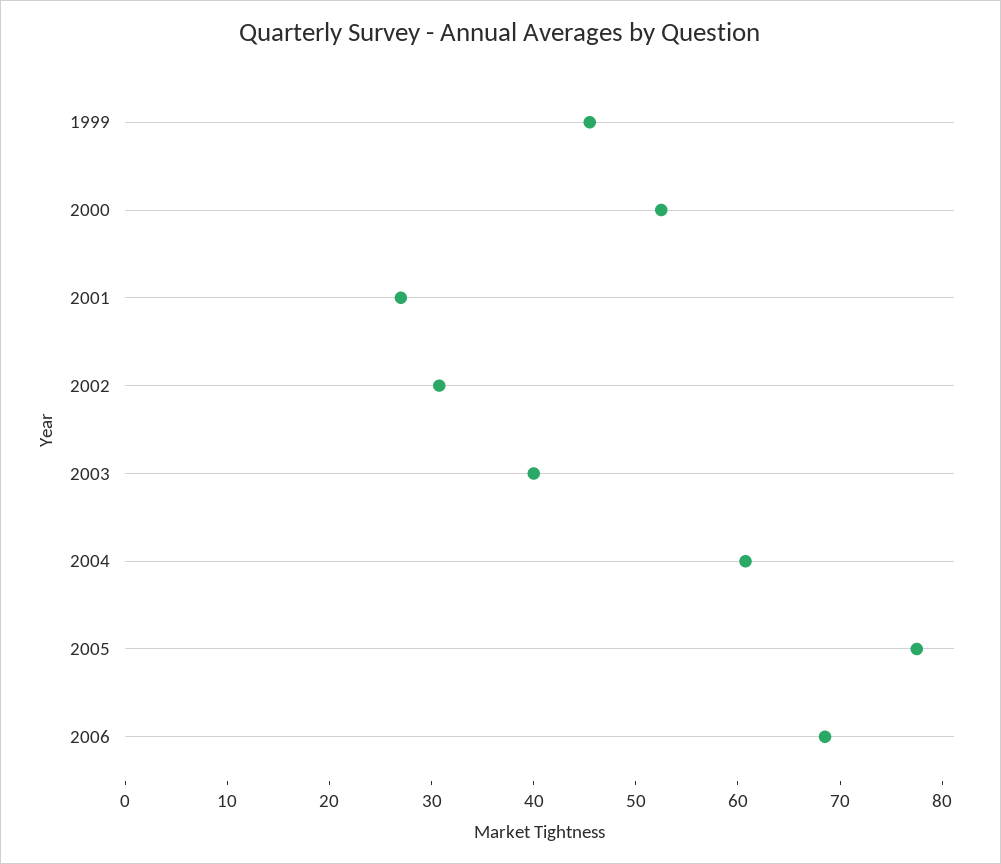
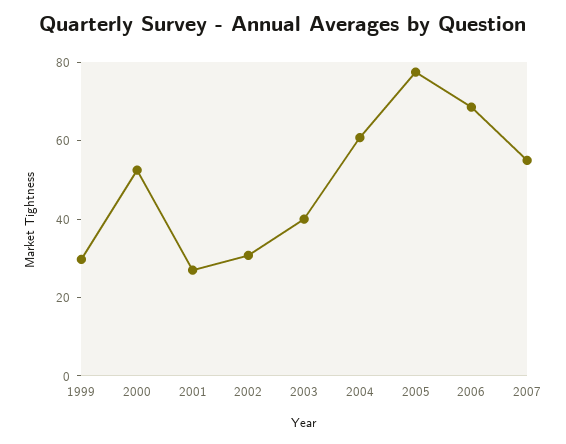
1999: 46 -> 30
2007: none -> 55

